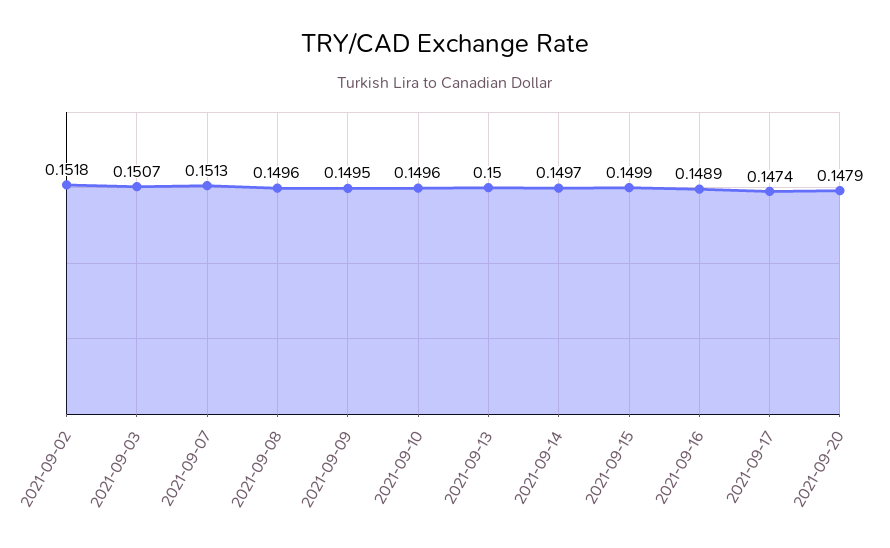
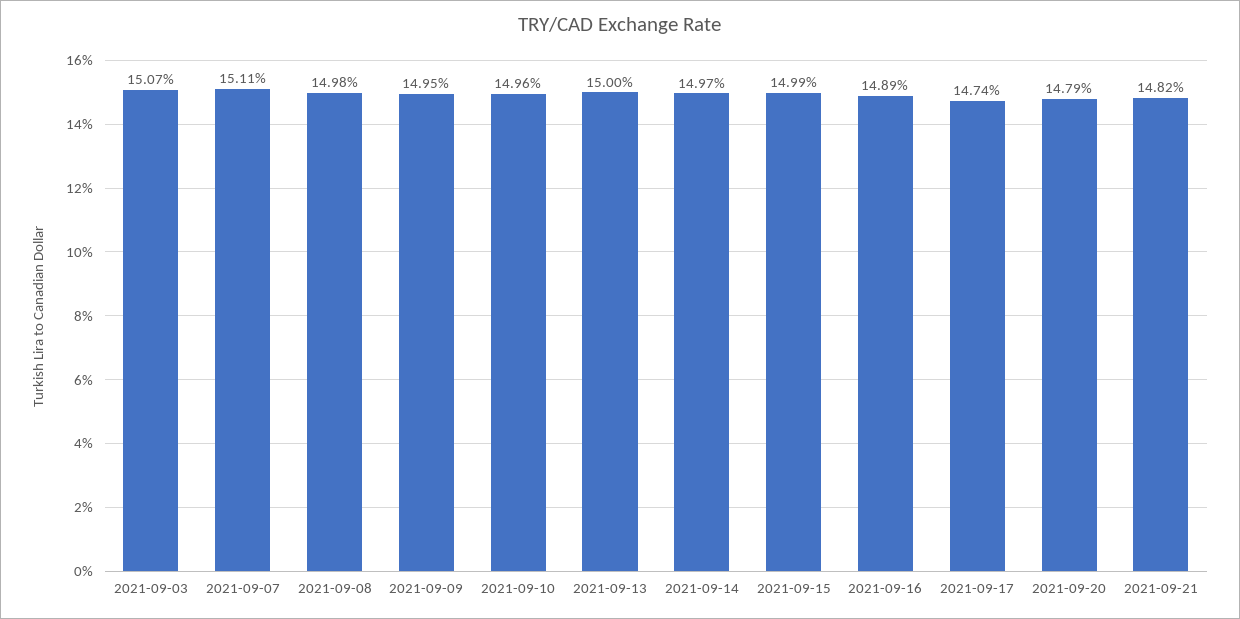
2021-09-02: 0.1518 -> none
2021-09-07: 0.1513 -> 0.1511
2021-09-08: 0.1496 -> 0.1498
2021-09-21: none -> 0.1482

